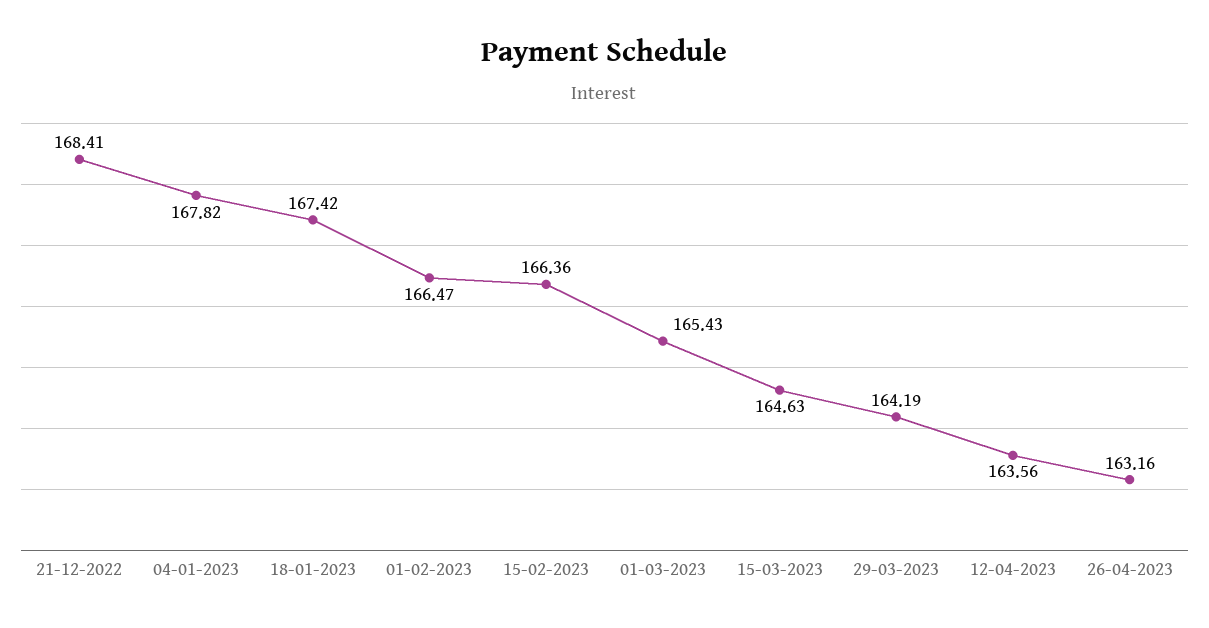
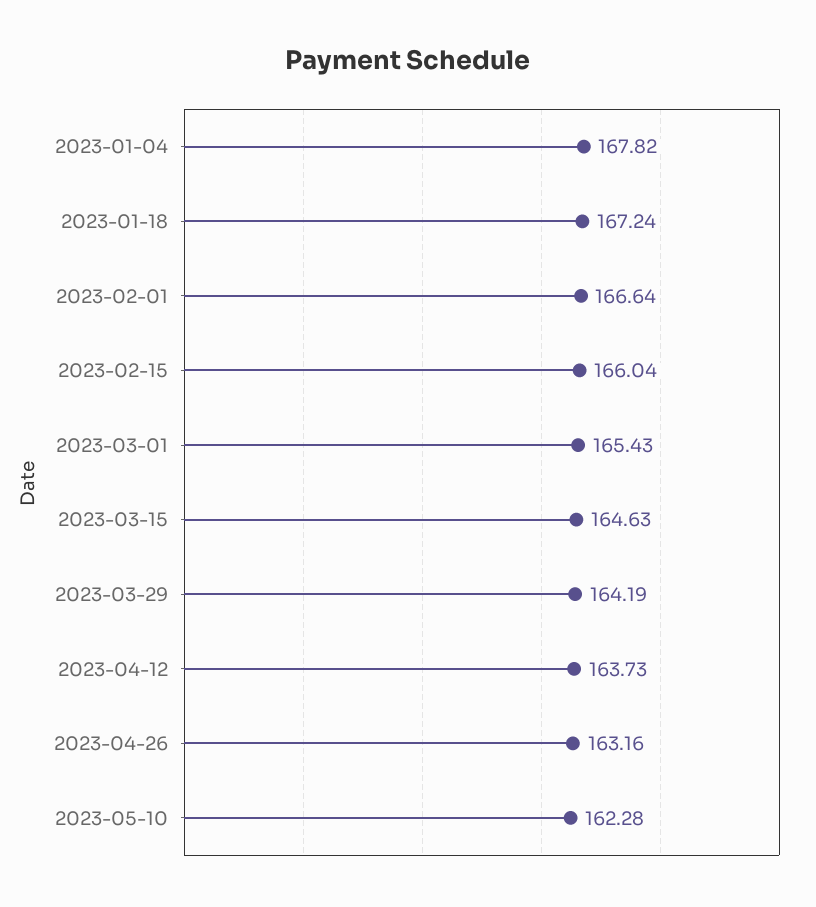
21-12-2022: 168.41 -> none
18-01-2023: 167.42 -> 167.24
01-02-2023: 166.47 -> 166.64
15-02-2023: 166.36 -> 166.04
12-04-2023: 163.56 -> 163.73
2023-05-10: none -> 162.28

